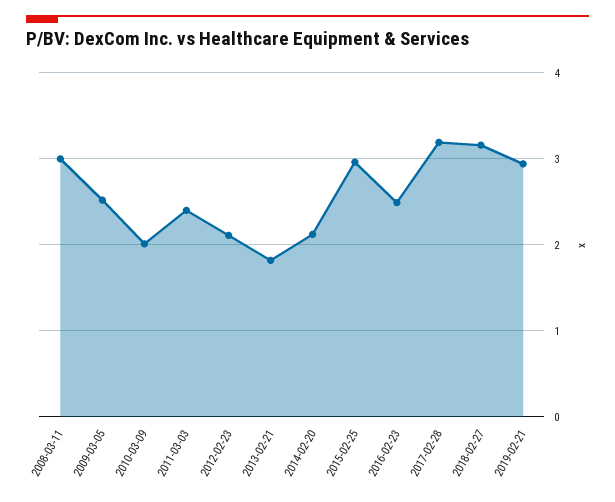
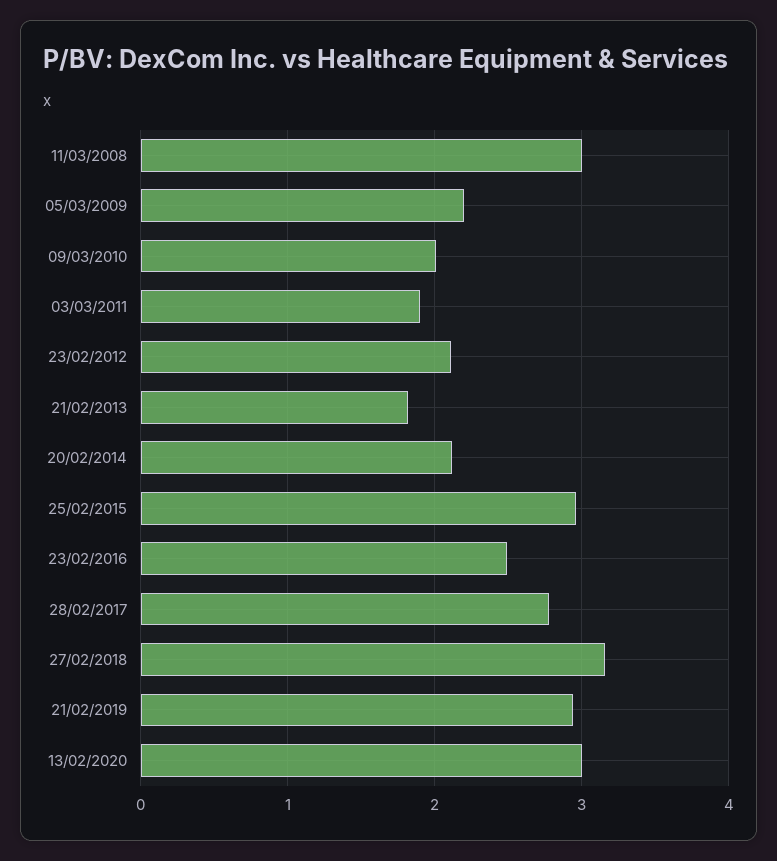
2009-03-05: 2.5 -> 2.2
2011-03-03: 2.4 -> 1.9
2017-02-28: 3.2 -> 2.8
13/02/2020: none -> 3

